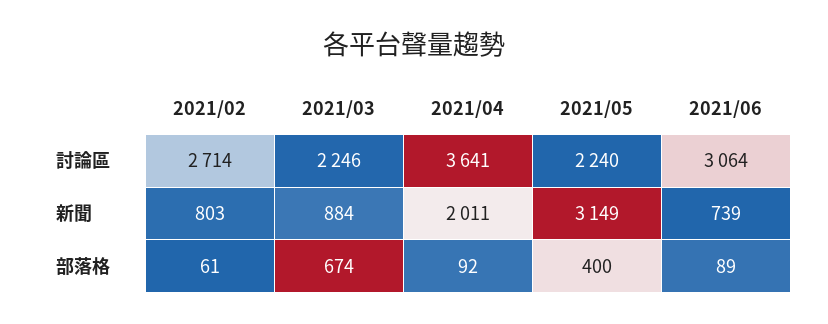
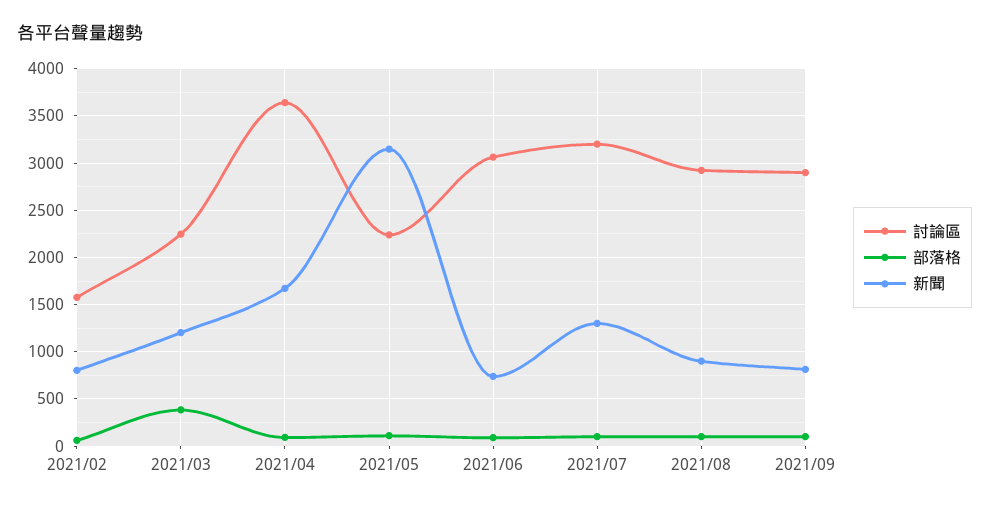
討論區, 2021/02: 2714 -> 1600
新聞, 2021/03: 884 -> 1200
新聞, 2021/04: 2011 -> 1700
部落格, 2021/03: 674 -> 400
部落格, 2021/05: 400 -> 100
討論區, 2021/07: none -> 3200
部落格, 2021/07: none -> 100
新聞, 2021/07: none -> 1300
討論區, 2021/08: none -> 2900
部落格, 2021/08: none -> 100
新聞, 2021/08: none -> 900
討論區, 2021/09: none -> 2900
部落格, 2021/09: none -> 100
新聞, 2021/09: none -> 800

